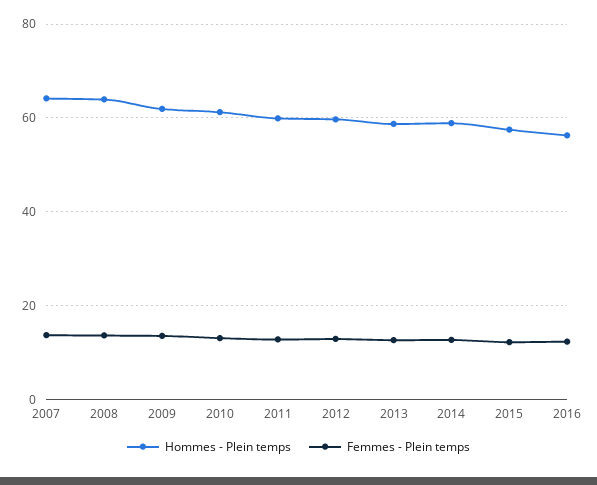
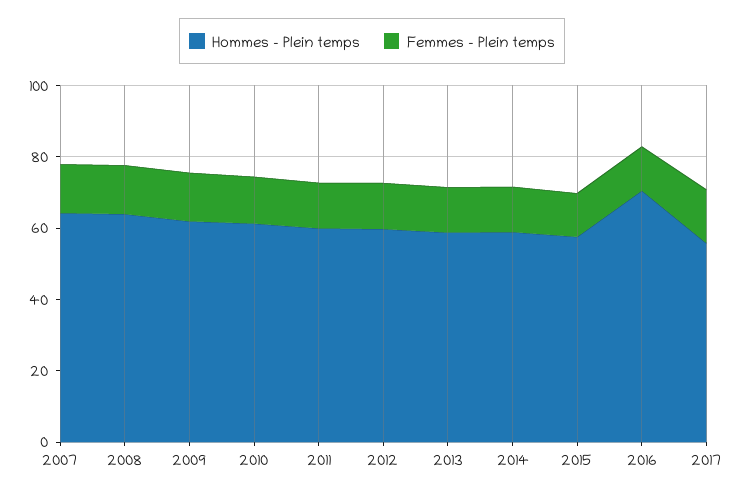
Hommes - Plein temps, 2016: 56 -> 70
Hommes - Plein temps, 2017: none -> 55
Femmes - Plein temps, 2017: none -> 15

